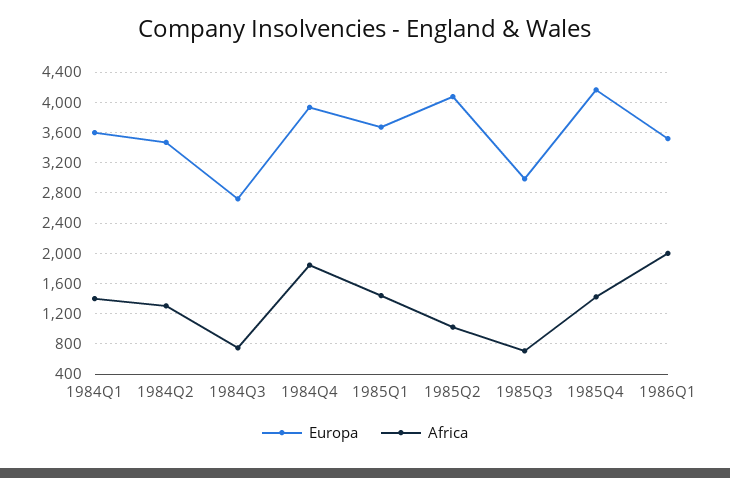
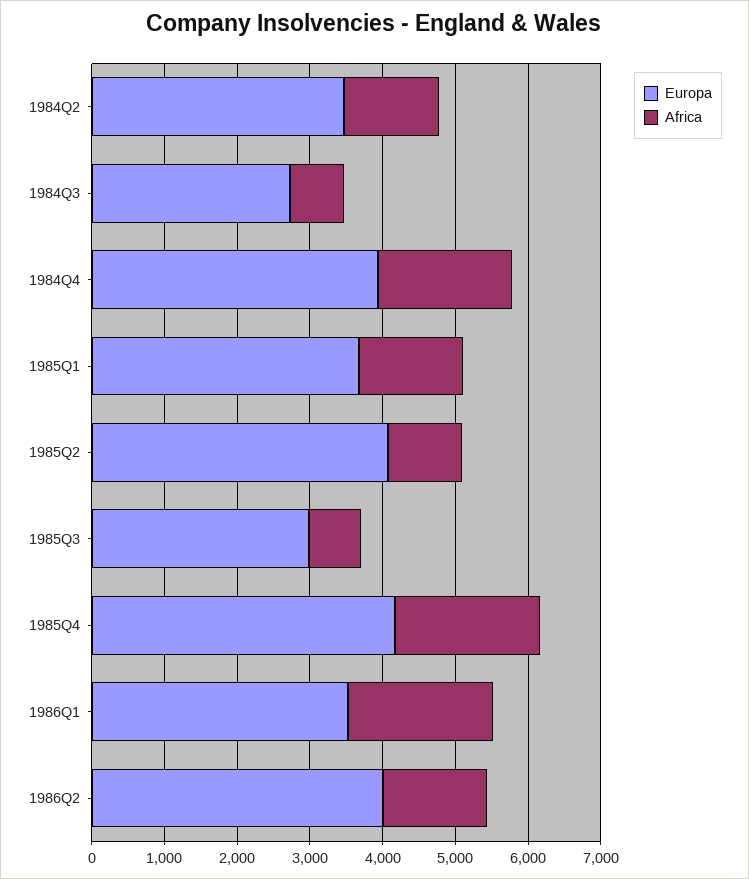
Europa, 1984Q1: 3600 -> none
Africa, 1984Q1: 1400 -> none
Africa, 1985Q4: 1400 -> 2000
Europa, 1986Q2: none -> 4000
Africa, 1986Q2: none -> 1400

